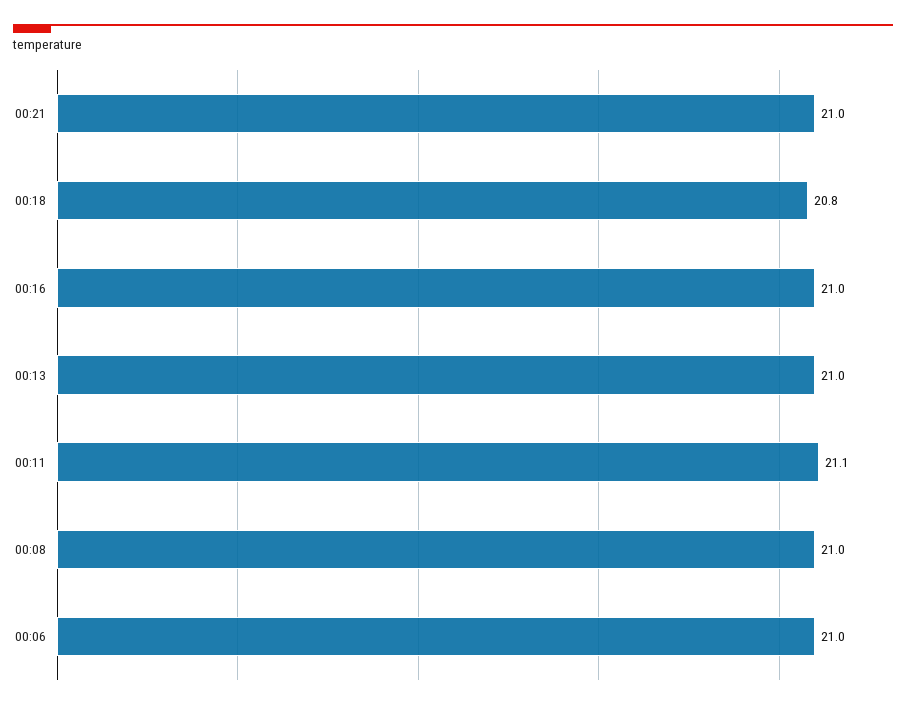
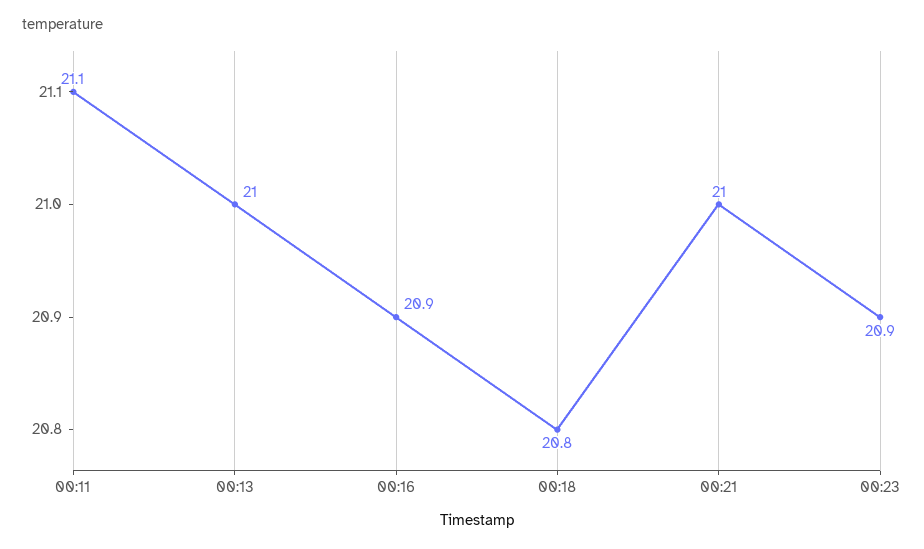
00:16: 21 -> 20.9
00:08: 21 -> none
00:06: 21 -> none
00:23: none -> 20.9

